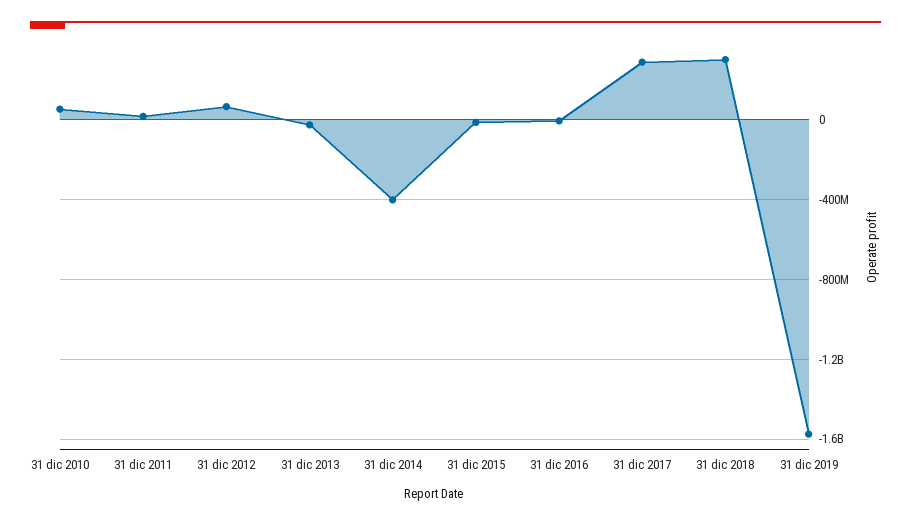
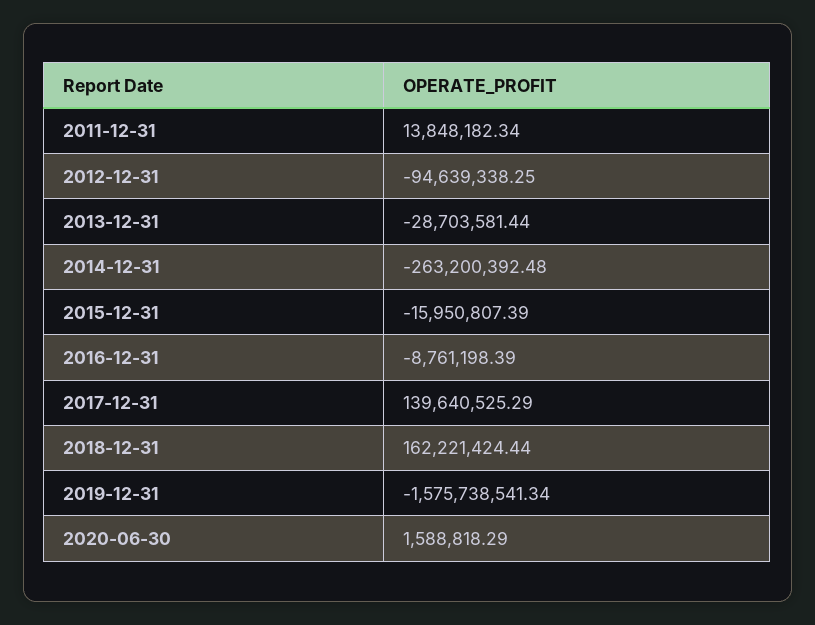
31 dic 2010: 50000000 -> none
31 dic 2012: 50000000 -> -94639338.25
31 dic 2014: -400000000 -> -263200392.48
31 dic 2017: 300000000 -> 139640525.29
31 dic 2018: 300000000 -> 162221424.44
2020-06-30: none -> 1588818.29

